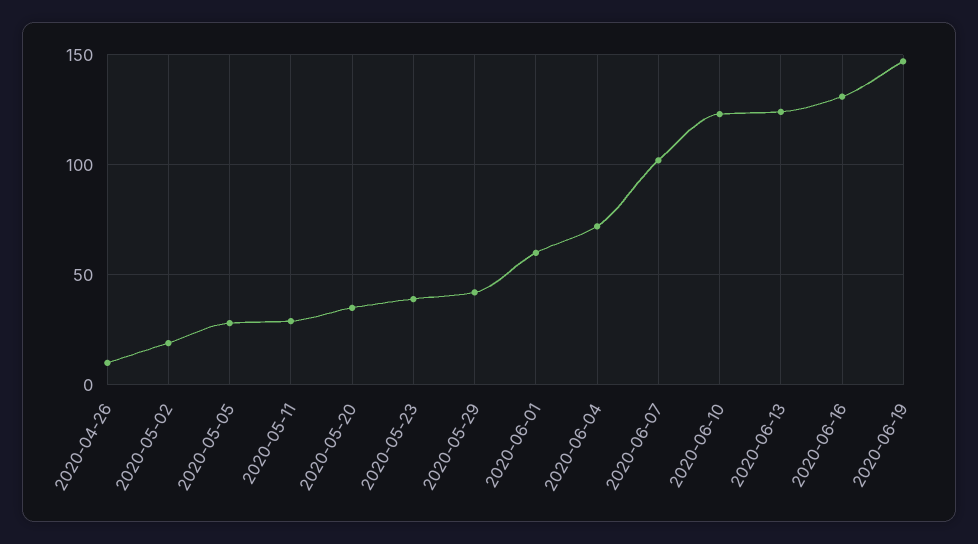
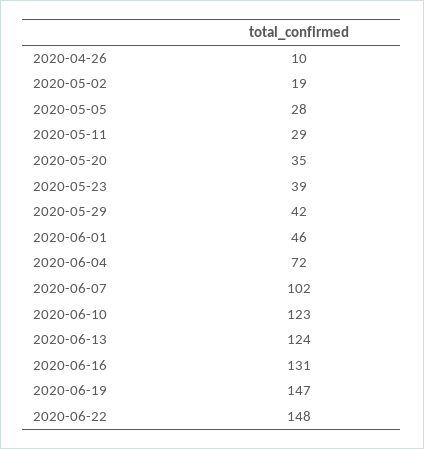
2020-06-01: 60 -> 46
2020-06-22: none -> 148

